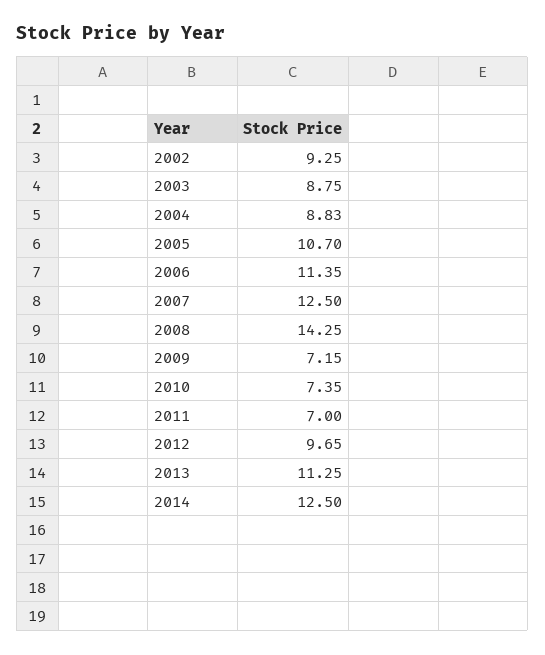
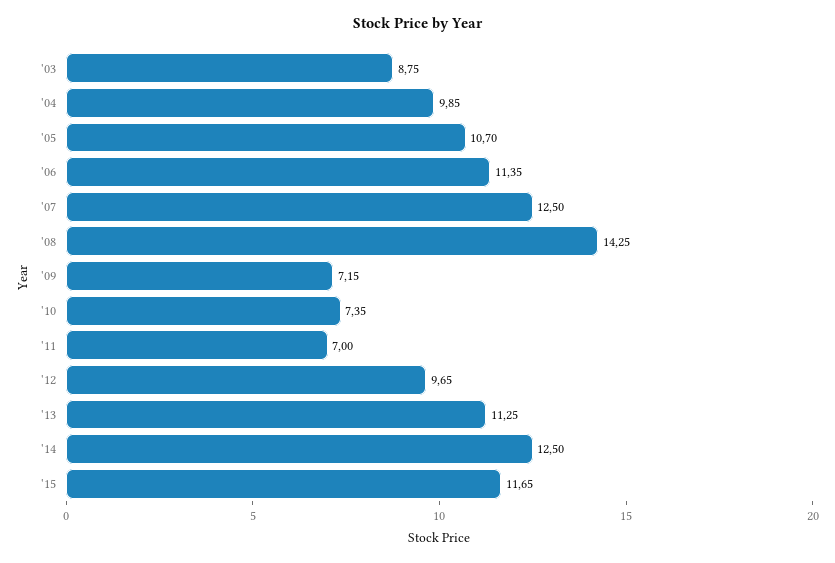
2002: 9.25 -> none
2004: 8.83 -> 9.85
'15: none -> 11.65

